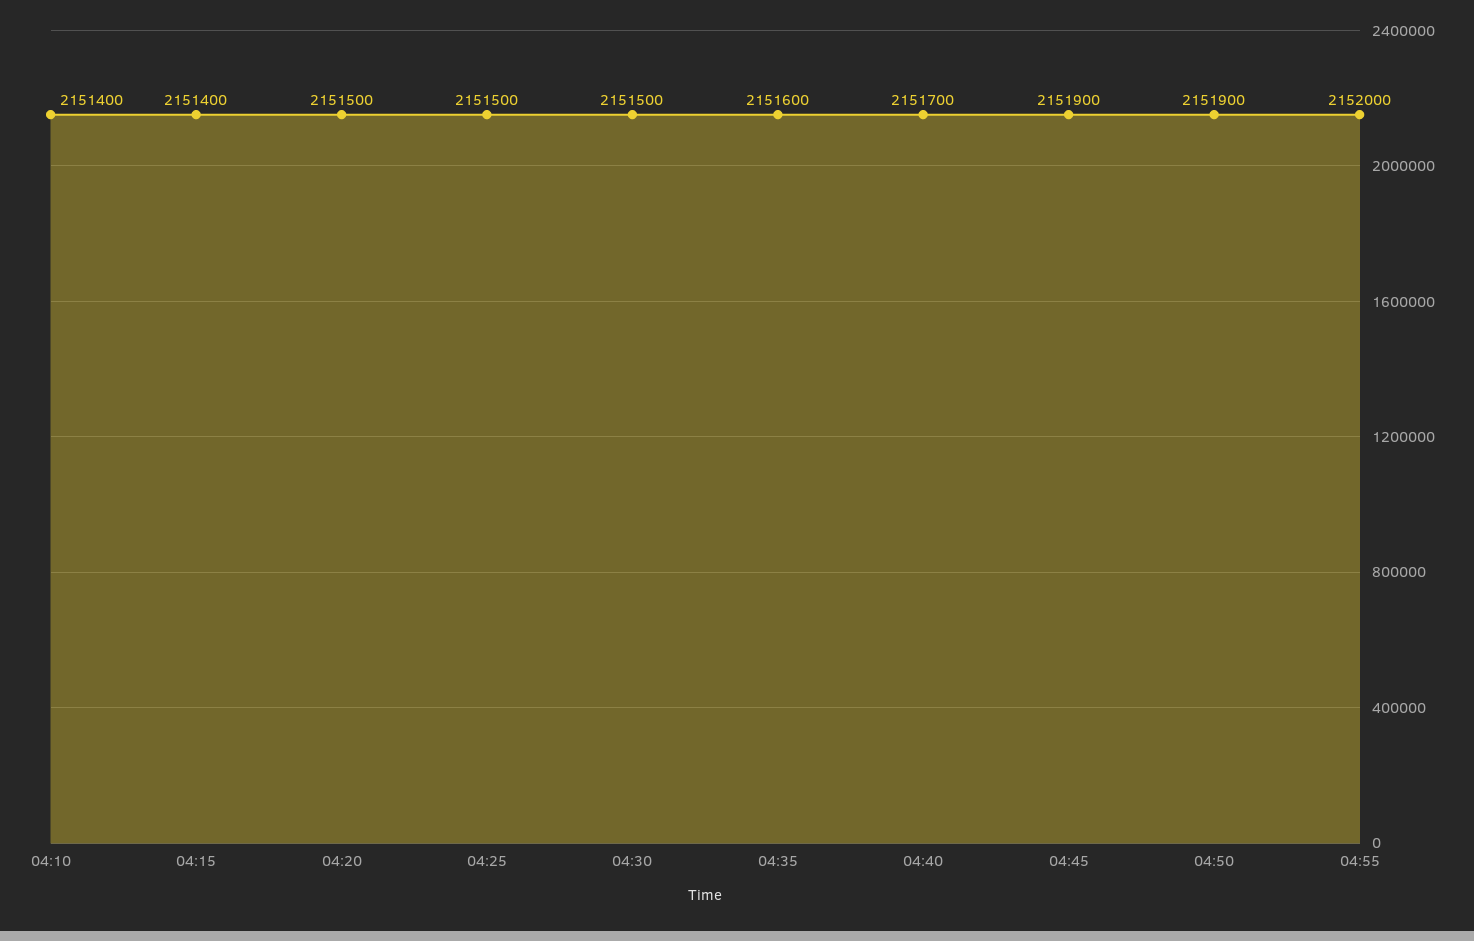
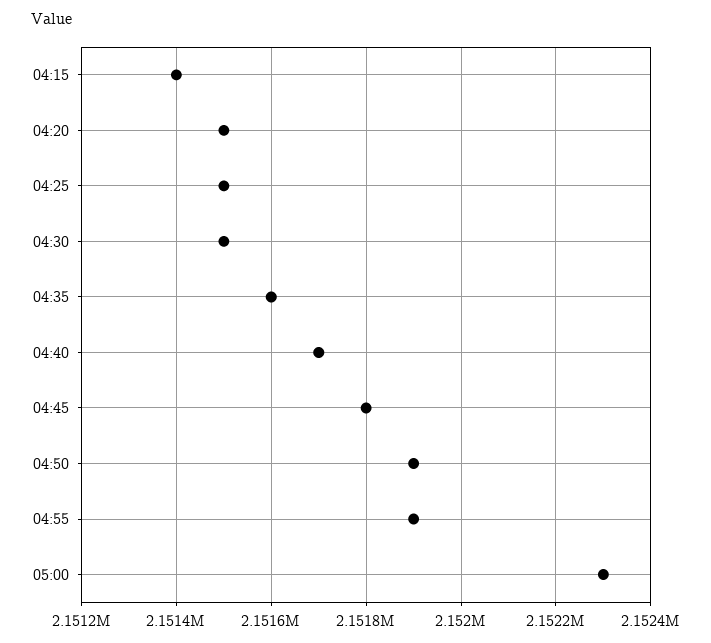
04:10: 2151400 -> none
04:45: 2151900 -> 2151800
04:55: 2152000 -> 2151900
05:00: none -> 2152300

